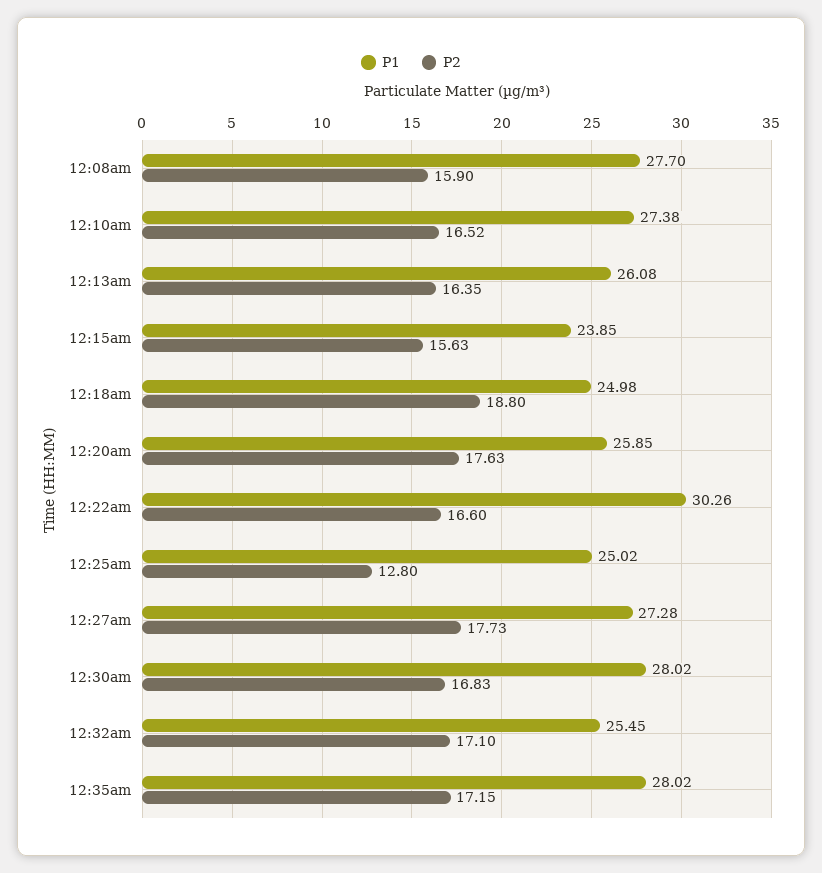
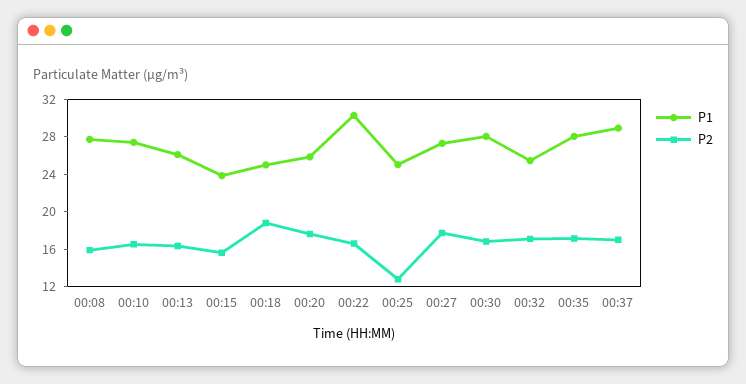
P1, 00:37: none -> 29
P2, 00:37: none -> 17

